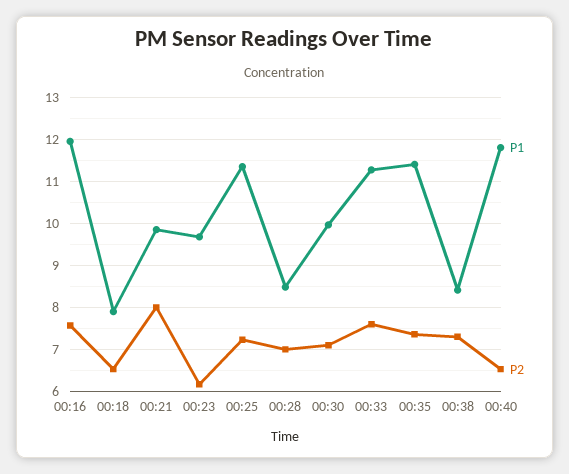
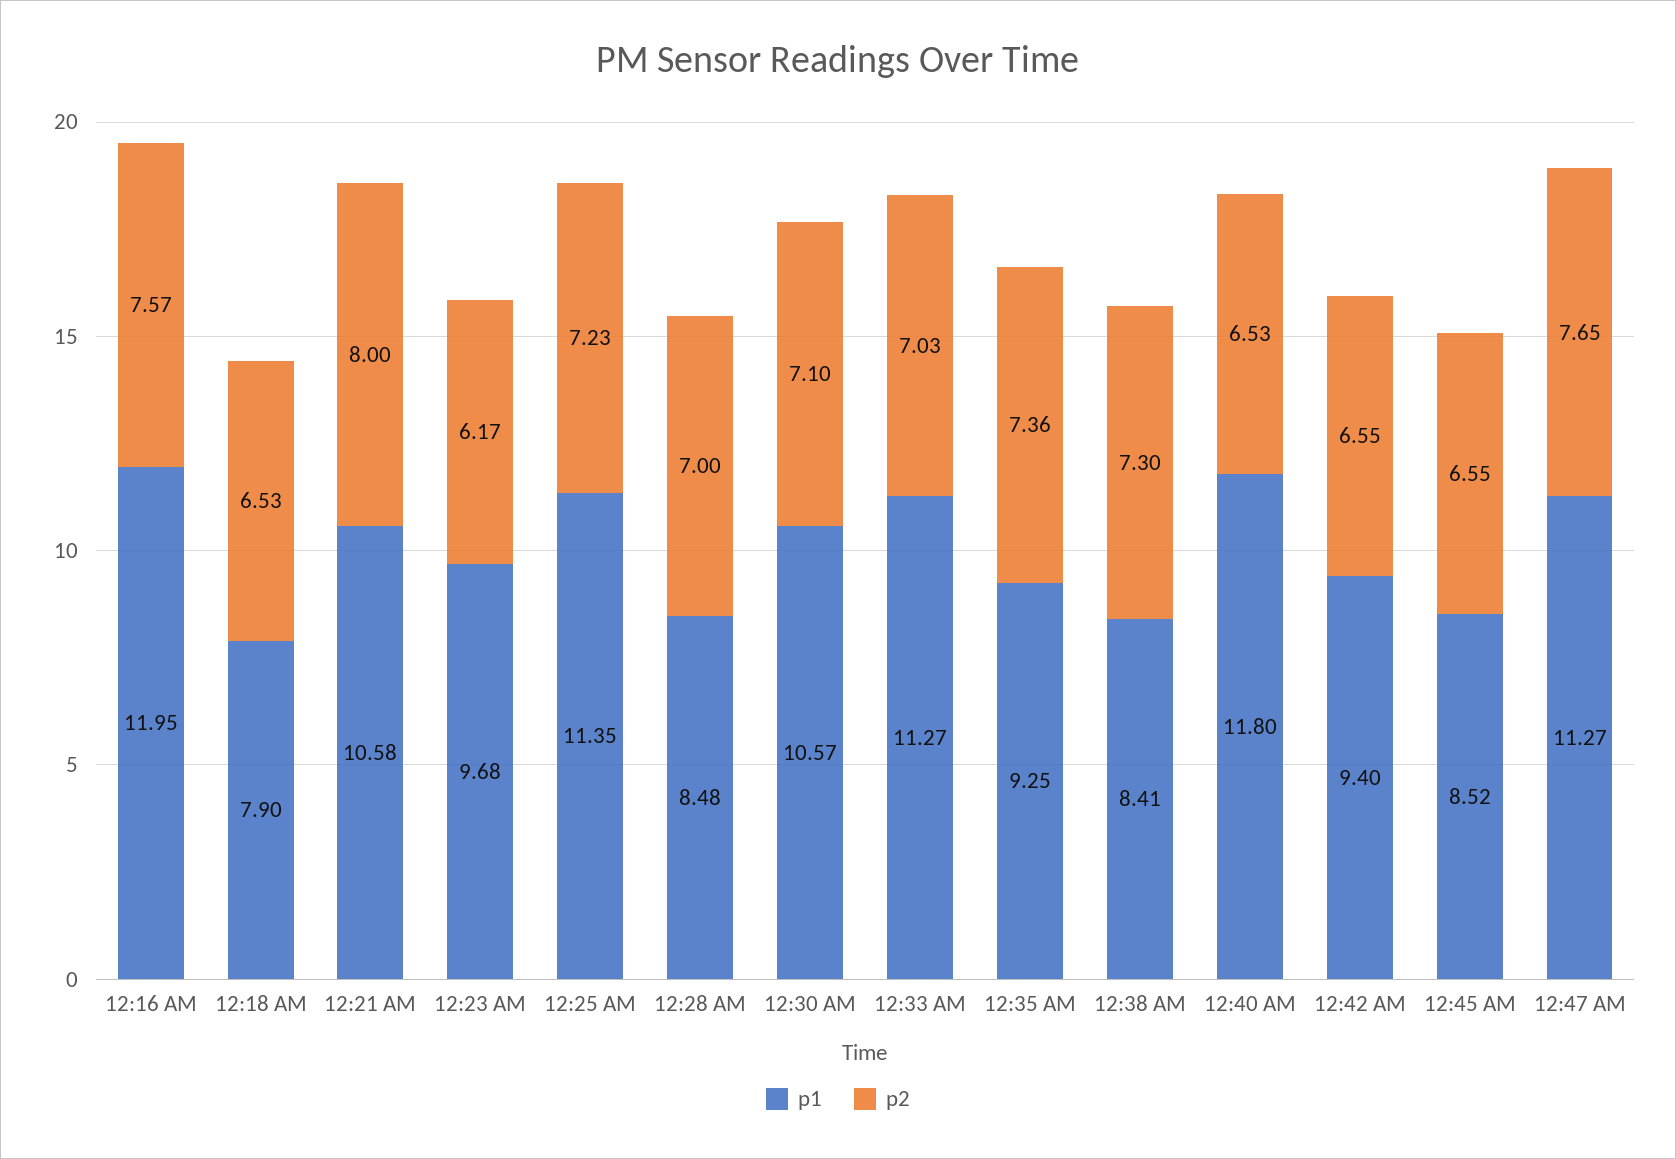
P1, 00:21: 9.8 -> 10.58
P1, 00:30: 10 -> 10.57
P2, 00:33: 7.6 -> 7.03
P1, 00:35: 11.4 -> 9.25
P1, 12:42 AM: none -> 9.4
P2, 12:42 AM: none -> 6.55
P1, 12:45 AM: none -> 8.52
P2, 12:45 AM: none -> 6.55
P1, 12:47 AM: none -> 11.27
P2, 12:47 AM: none -> 7.65

